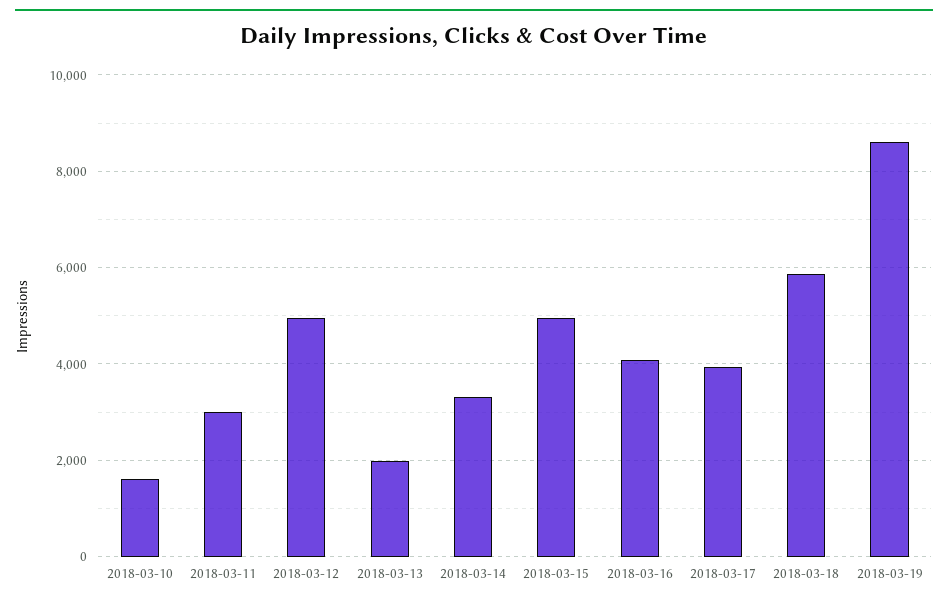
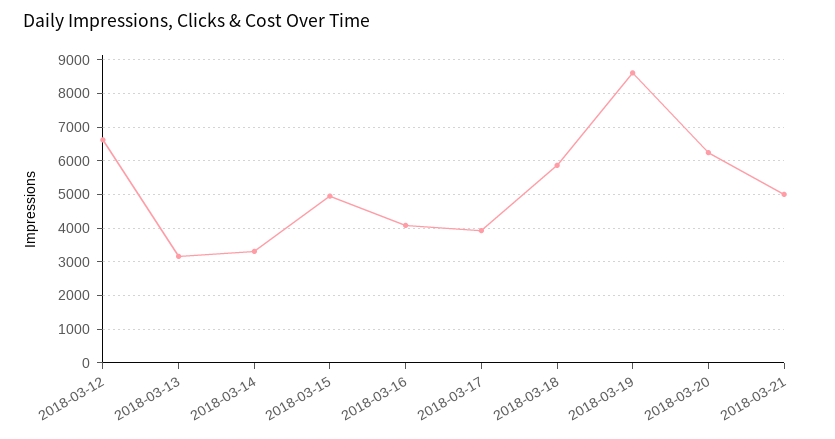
2018-03-10: 1600 -> none
2018-03-11: 3000 -> none
2018-03-12: 5000 -> 6600
2018-03-13: 2000 -> 3200
2018-03-20: none -> 6200
2018-03-21: none -> 5000

